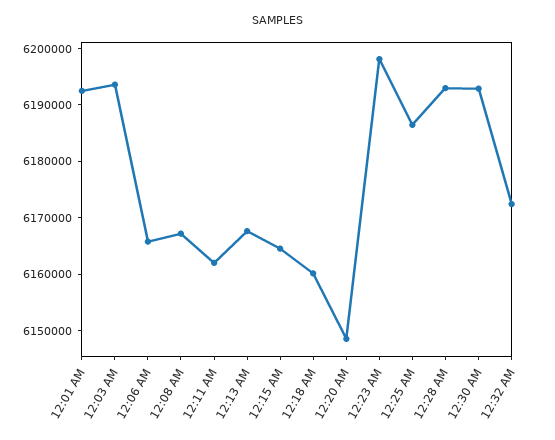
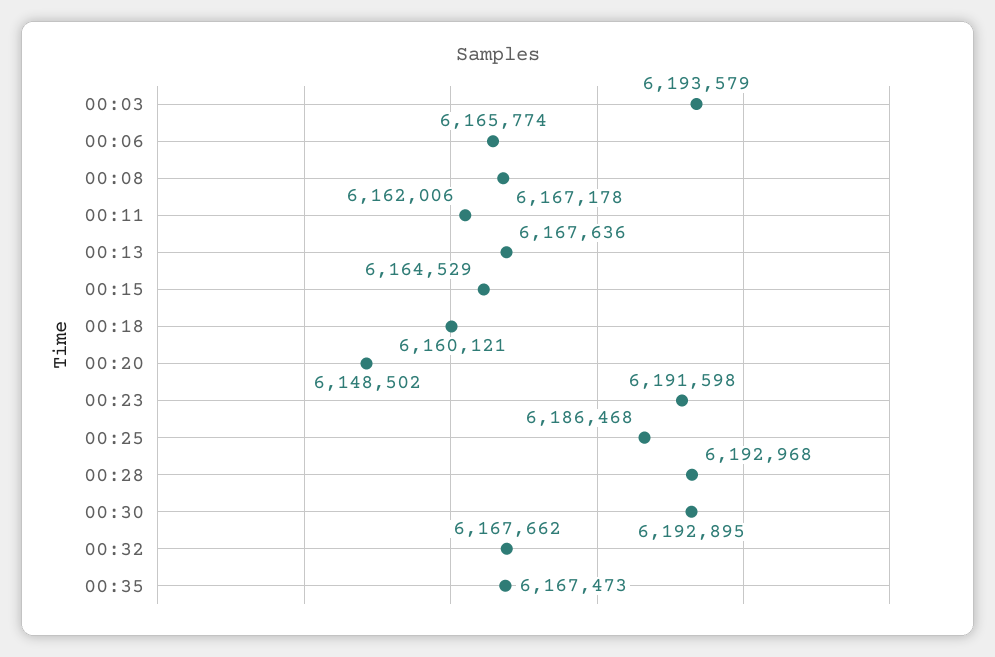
12:01 AM: 6192000 -> none
12:23 AM: 6198000 -> 6191598
12:32 AM: 6172000 -> 6167662
00:35: none -> 6167473

